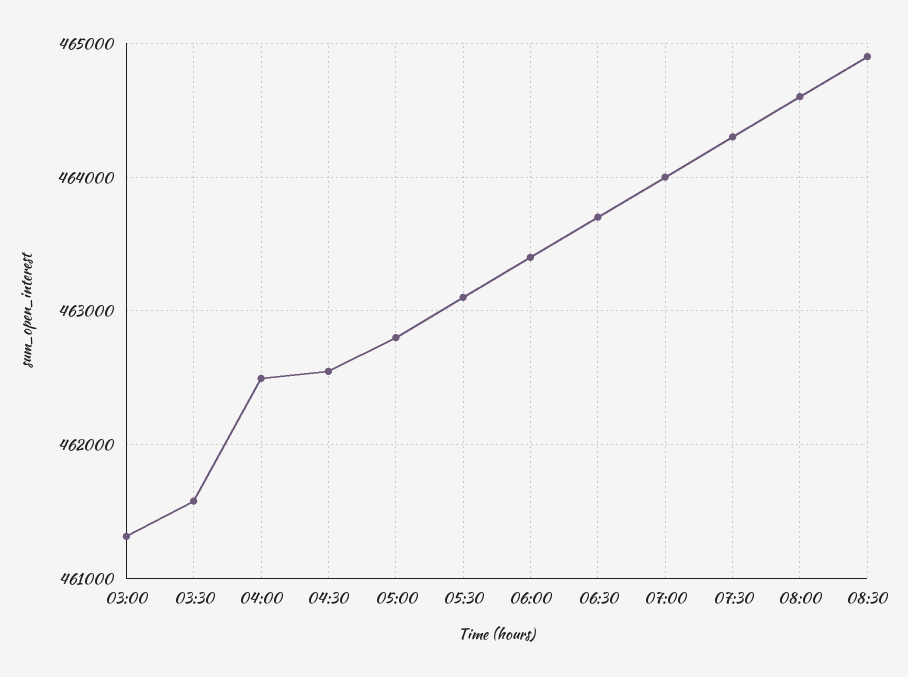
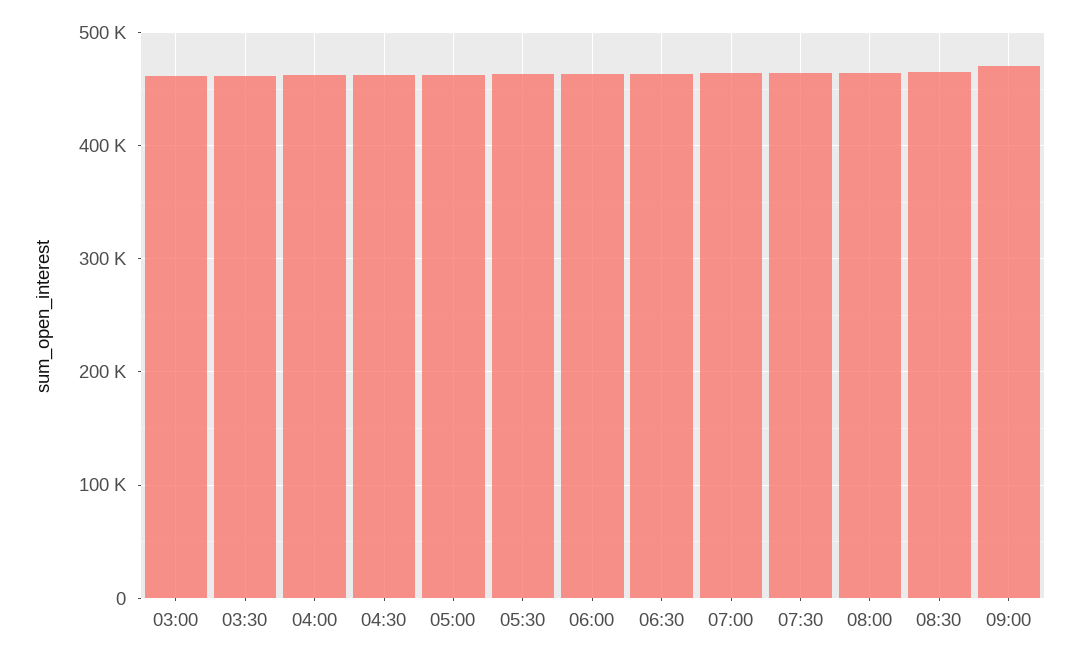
09:00: none -> 470000

